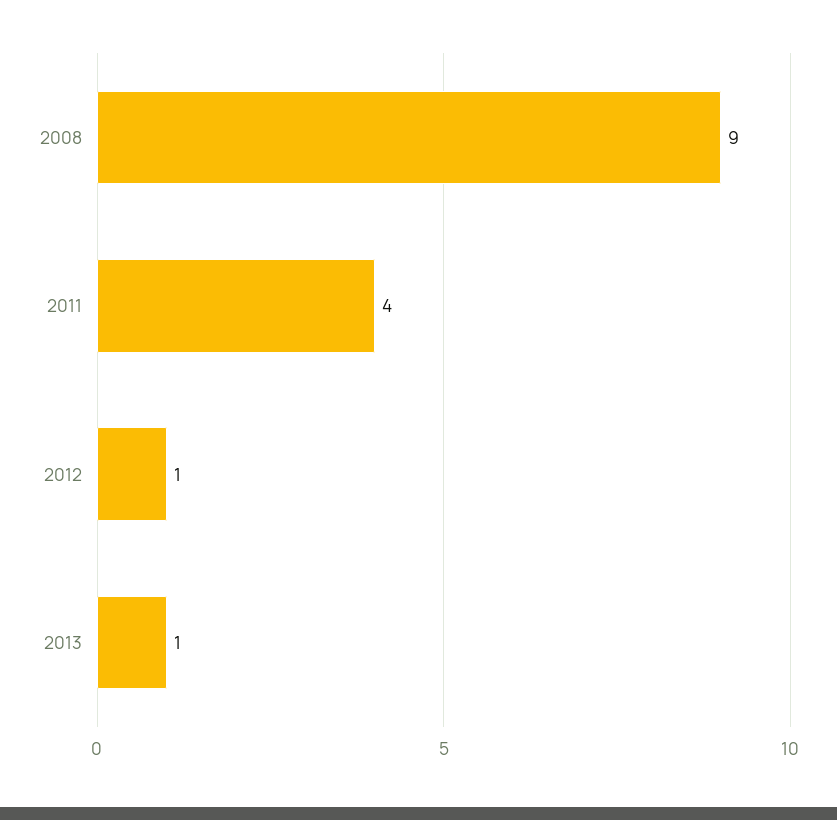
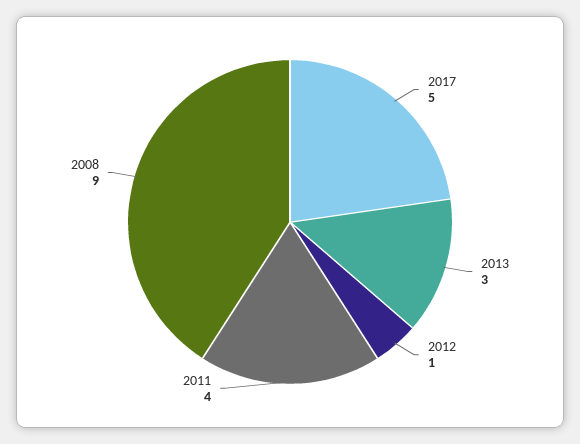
2013: 1 -> 3
2017: none -> 5

